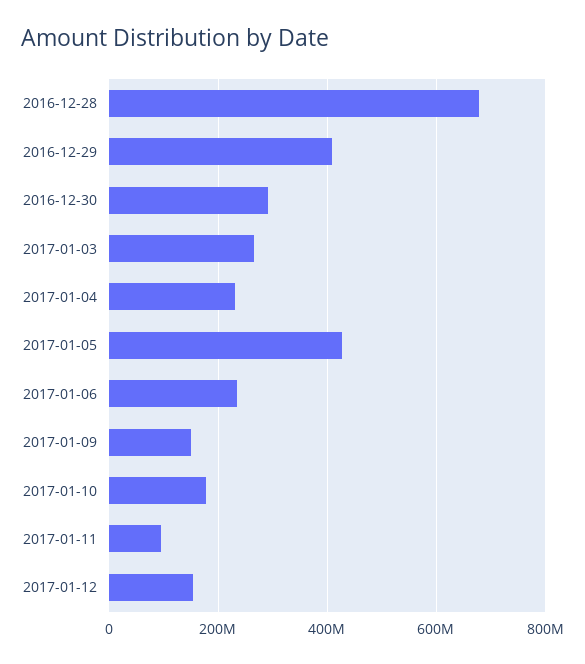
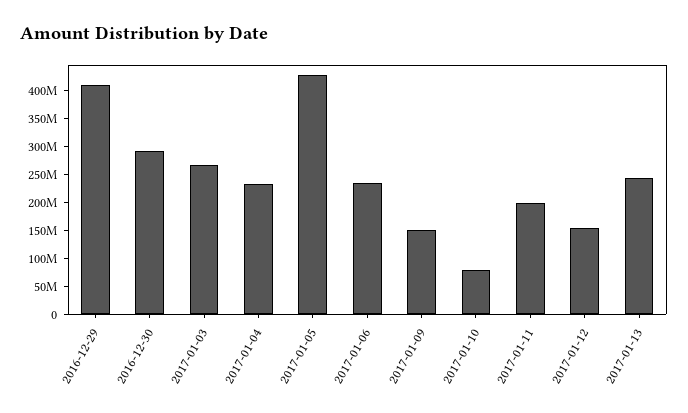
2016-12-28: 680000000 -> none
2017-01-10: 180000000 -> 75000000
2017-01-11: 100000000 -> 200000000
2017-01-13: none -> 250000000

